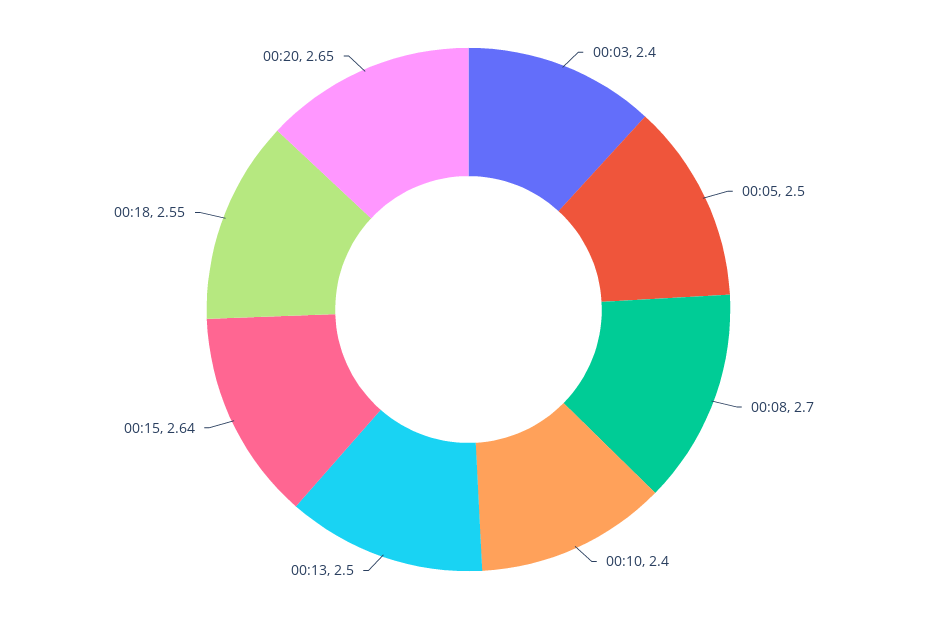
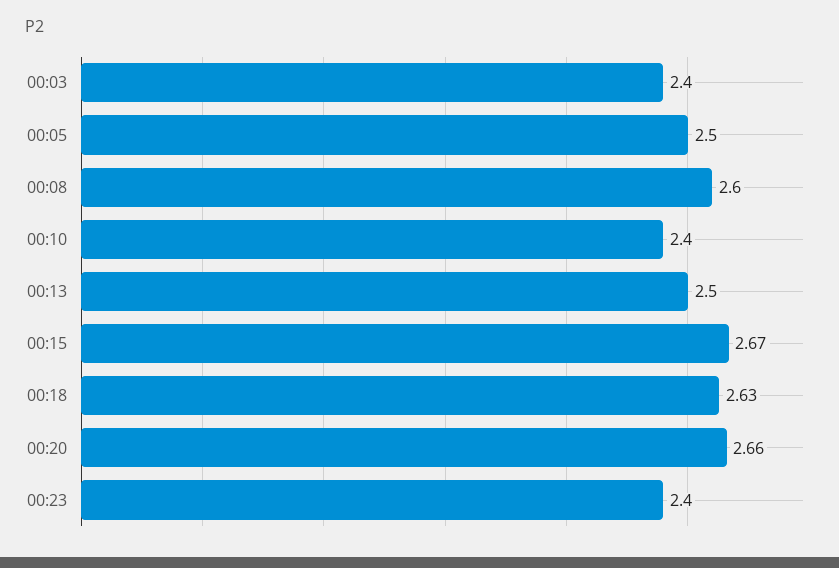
00:08: 2.7 -> 2.6
00:15: 2.64 -> 2.67
00:18: 2.55 -> 2.63
00:20: 2.65 -> 2.66
00:23: none -> 2.4

